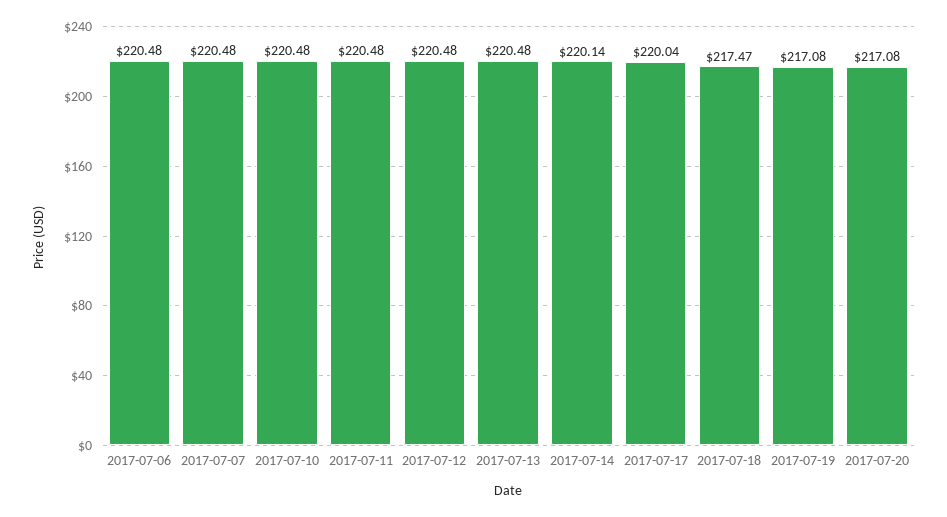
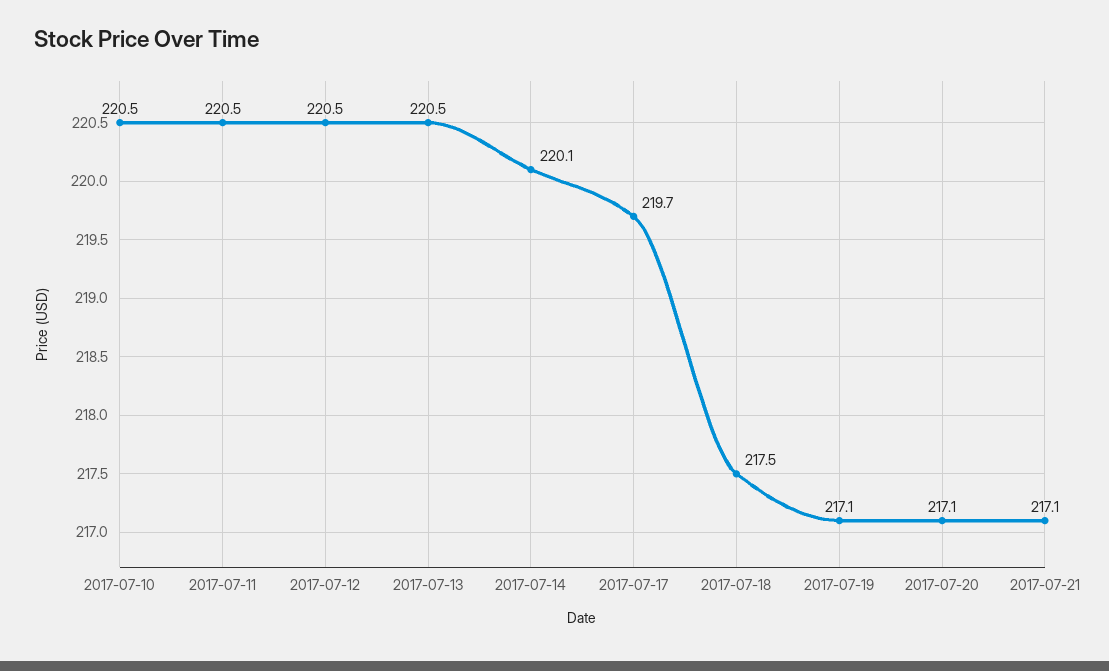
2017-07-06: 220.48 -> none
2017-07-07: 220.48 -> none
2017-07-17: 220.04 -> 219.7
2017-07-21: none -> 217.1

